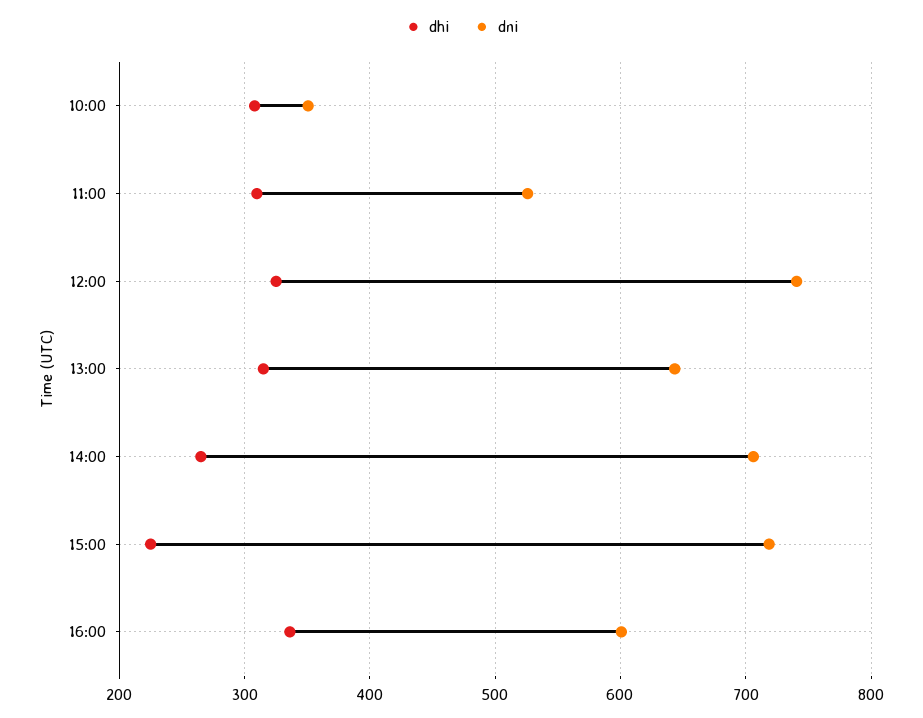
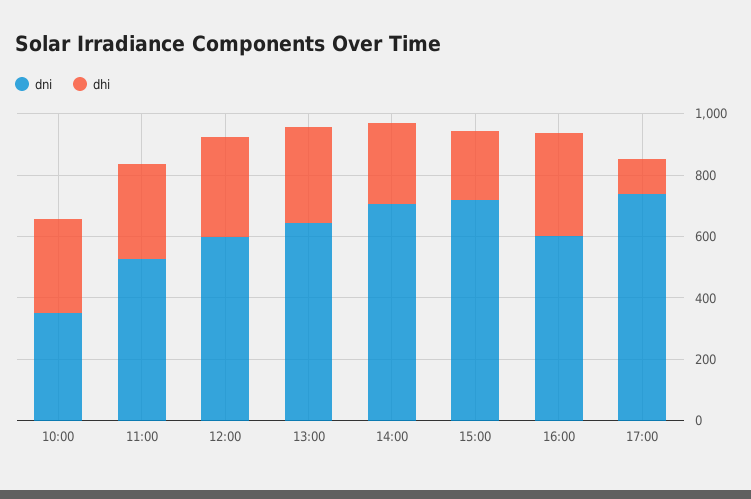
dni, 12:00: 740 -> 600
dni, 17:00: none -> 750
dhi, 17:00: none -> 100

